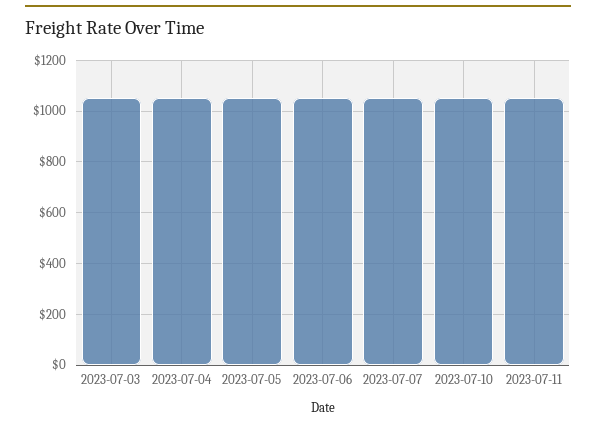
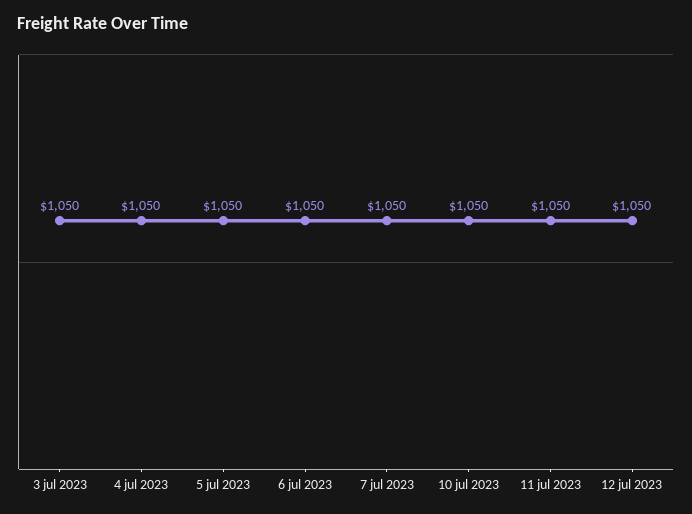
12 jul 2023: none -> 1050

